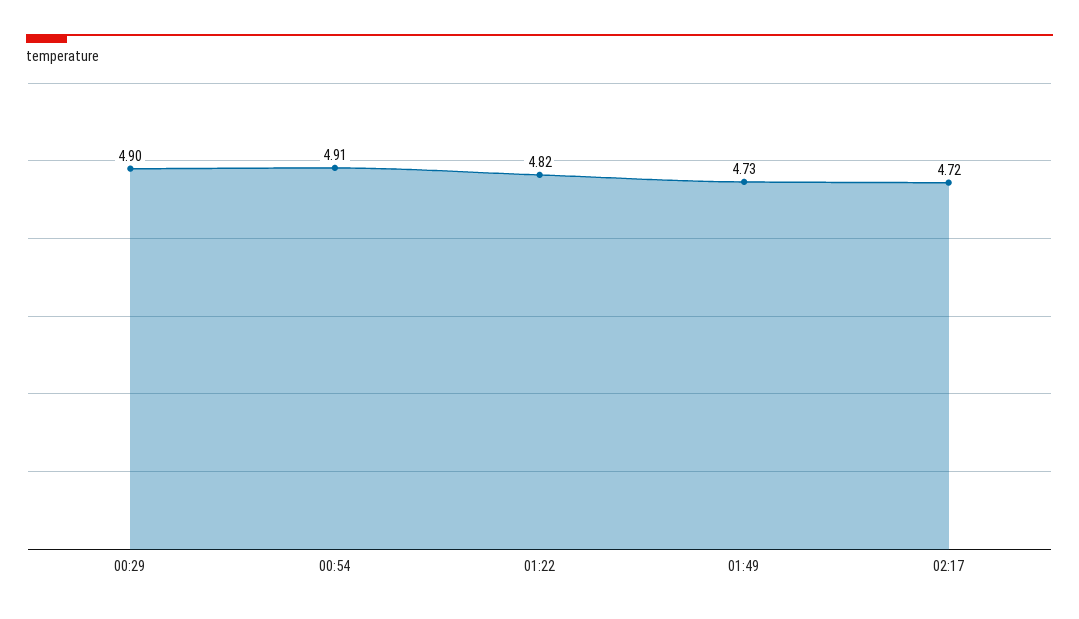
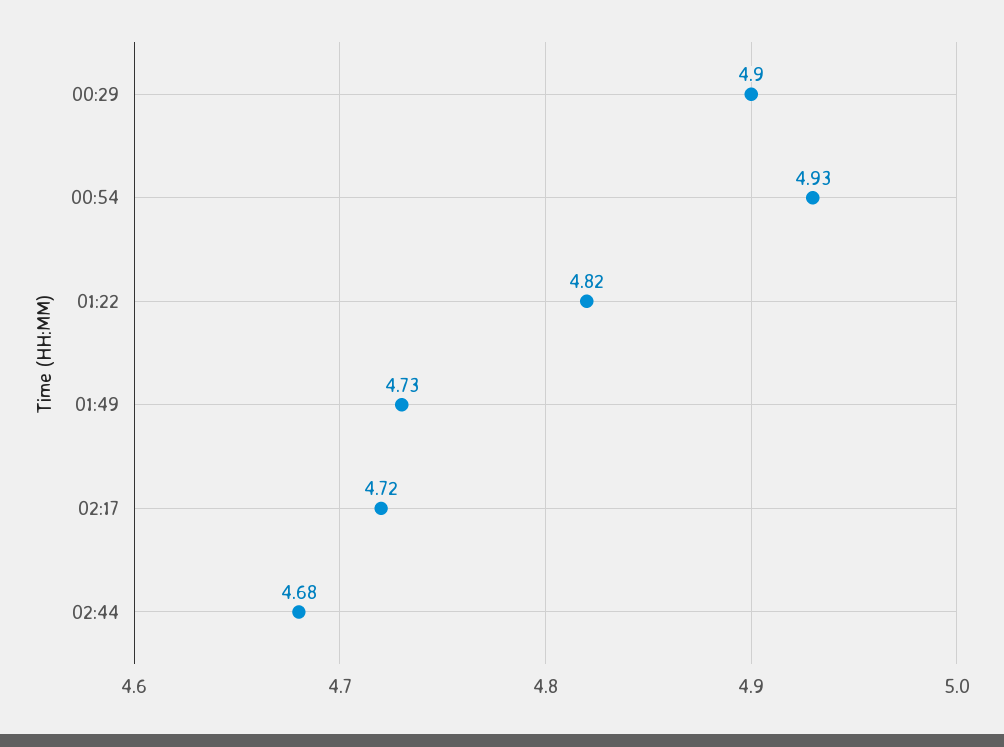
00:54: 4.91 -> 4.93
02:44: none -> 4.68

